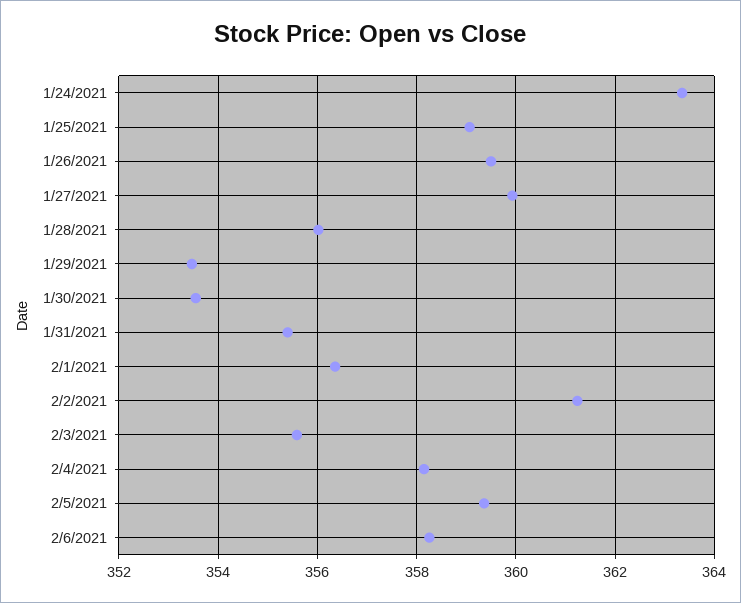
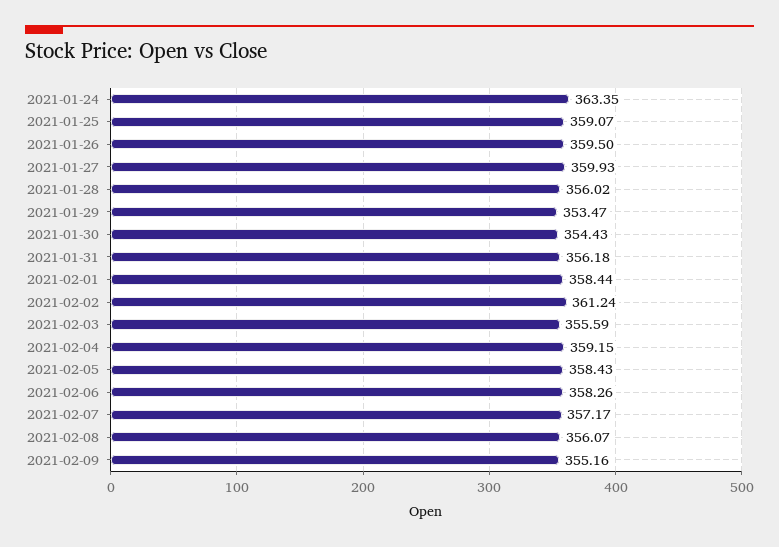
1/30/2021: 353.6 -> 354.43
1/31/2021: 355.4 -> 356.18
2/1/2021: 356.4 -> 358.44
2/4/2021: 358.2 -> 359.15
2/5/2021: 359.4 -> 358.43
2021-02-07: none -> 357.17
2021-02-08: none -> 356.07
2021-02-09: none -> 355.16

